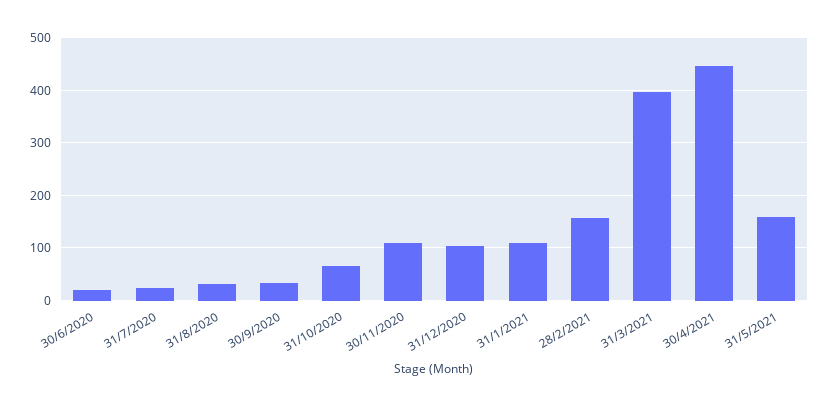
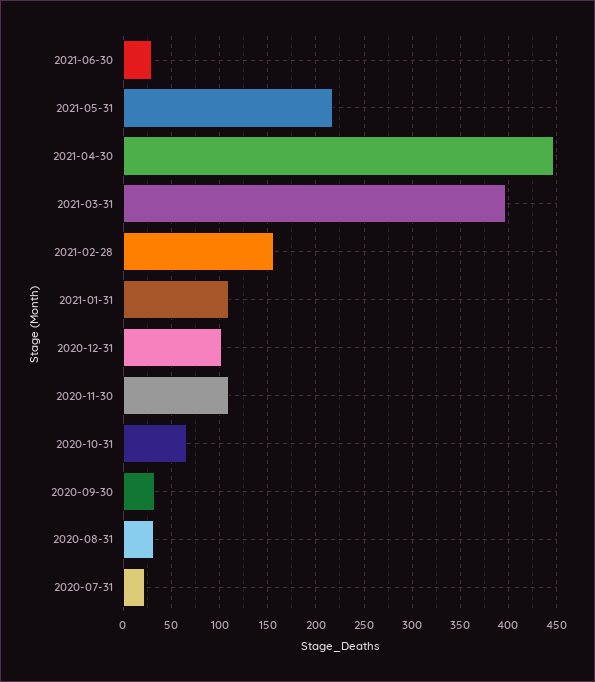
30/6/2020: 20 -> none
31/5/2021: 160 -> 220
2021-06-30: none -> 30

